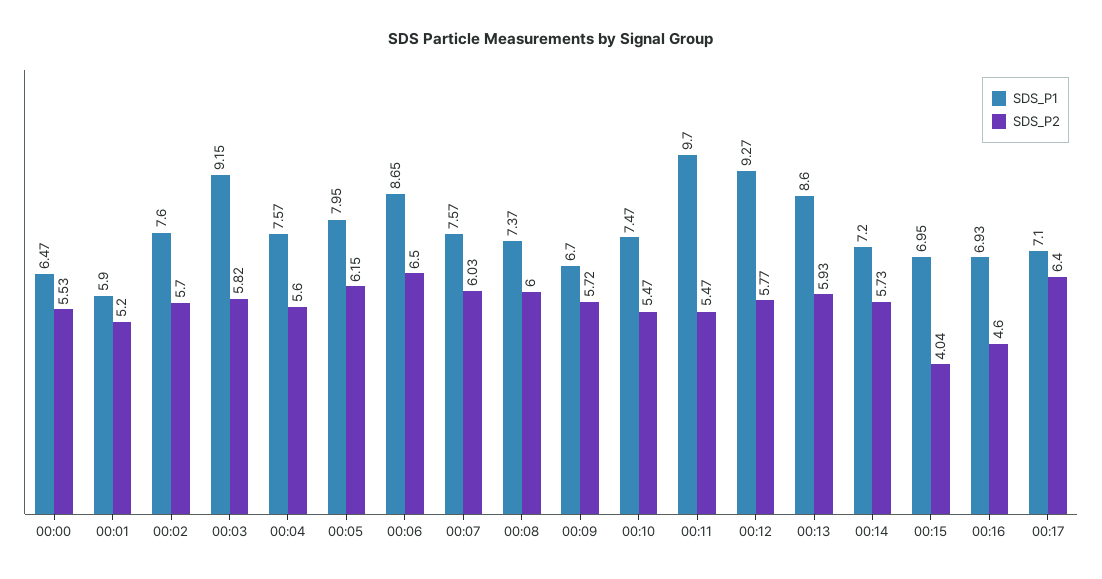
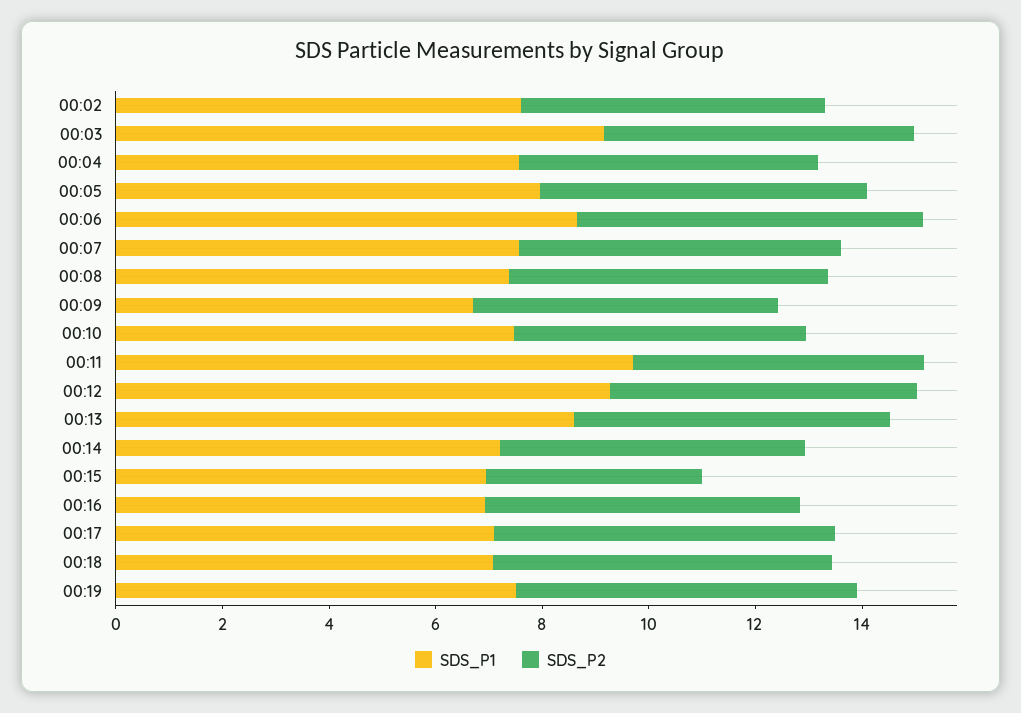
SDS_P1, 00:00: 6.47 -> none
SDS_P2, 00:00: 5.53 -> none
SDS_P1, 00:01: 5.9 -> none
SDS_P2, 00:01: 5.2 -> none
SDS_P2, 00:16: 4.6 -> 6
SDS_P1, 00:18: none -> 7
SDS_P2, 00:18: none -> 6.5
SDS_P1, 00:19: none -> 7.5
SDS_P2, 00:19: none -> 6.5

